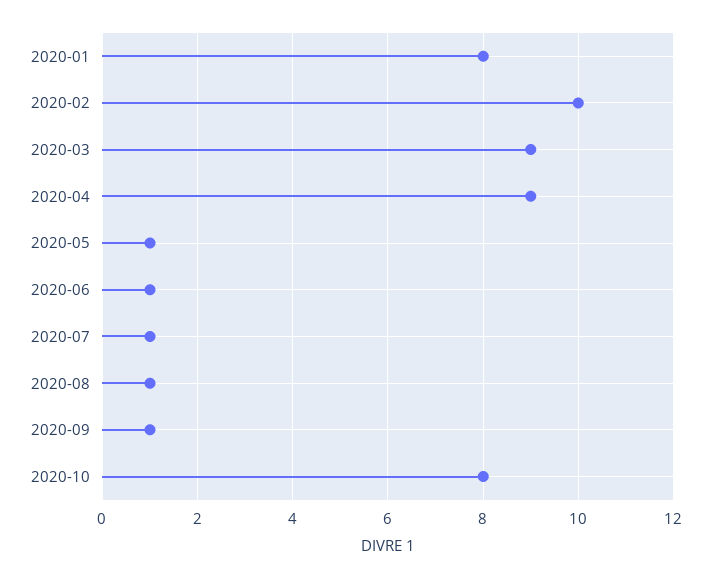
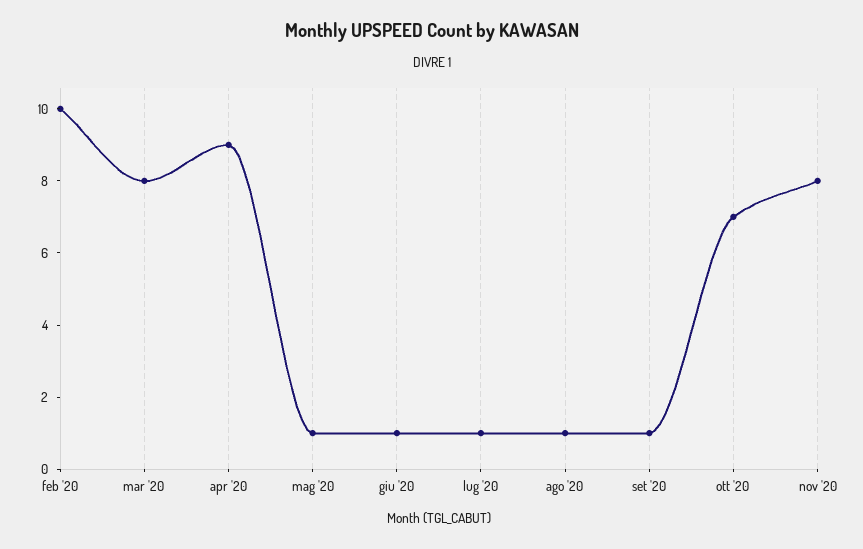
2020-01: 8 -> none
2020-03: 9 -> 8
2020-10: 8 -> 7
nov '20: none -> 8

